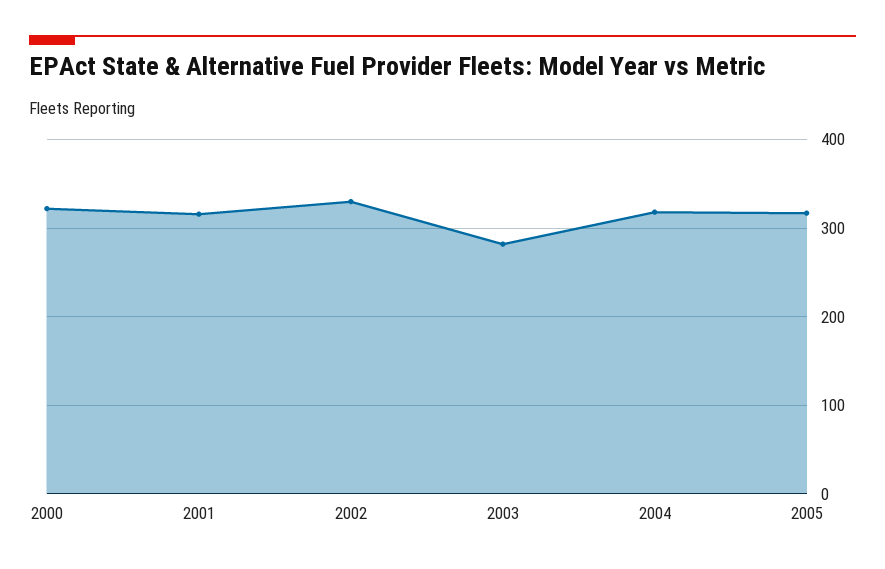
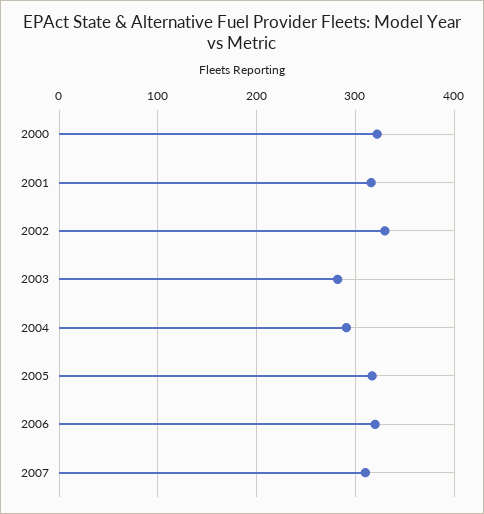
2004: 320 -> 290
2006: none -> 320
2007: none -> 310

